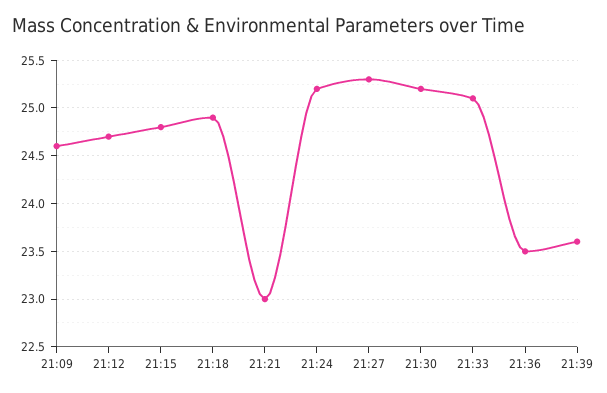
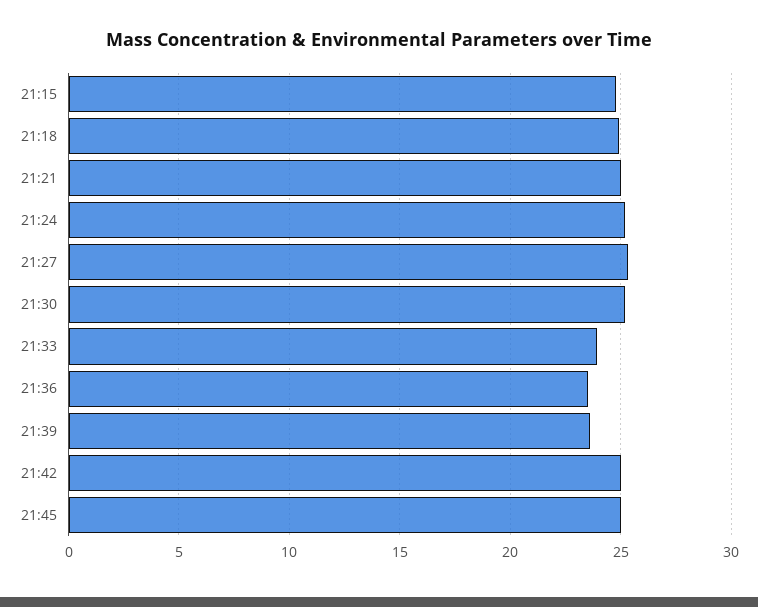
21:09: 24.6 -> none
21:12: 24.7 -> none
21:21: 23 -> 25
21:33: 25.1 -> 24
21:42: none -> 25
21:45: none -> 25

